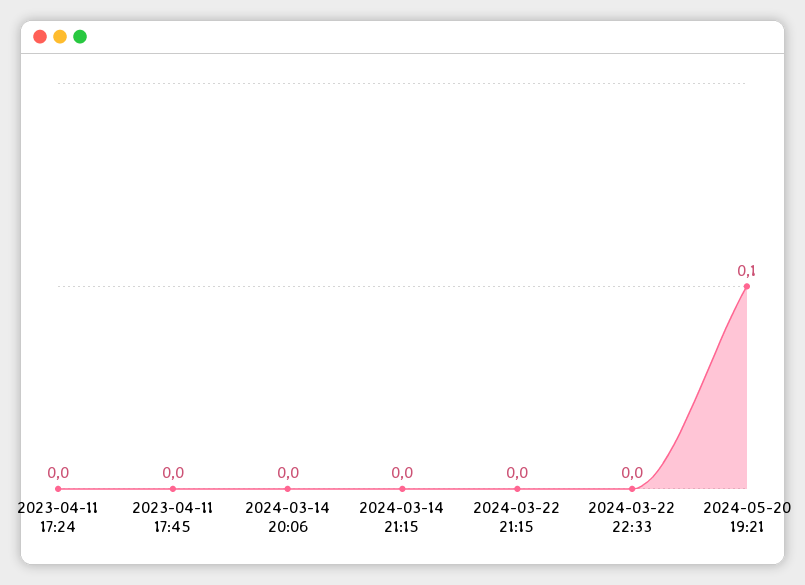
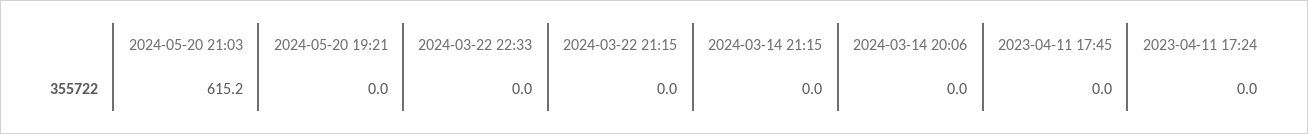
2024-05-20 19:21: 0.1 -> 0
2024-05-20 21:03: none -> 615.2

